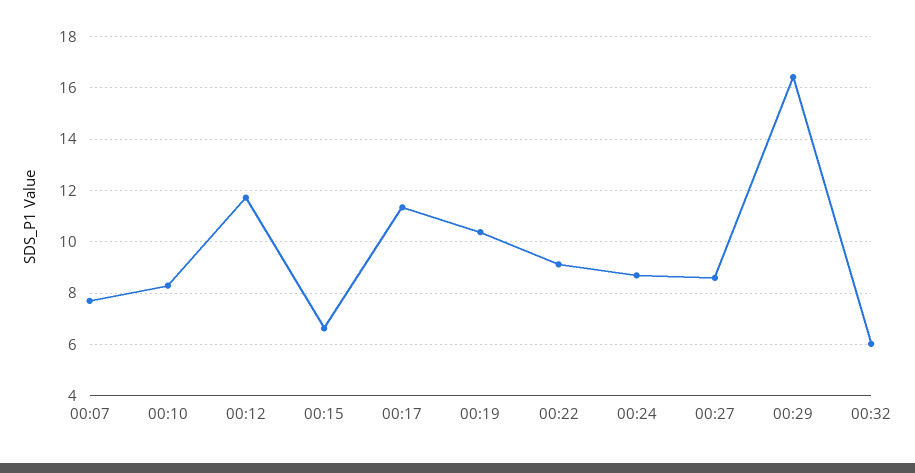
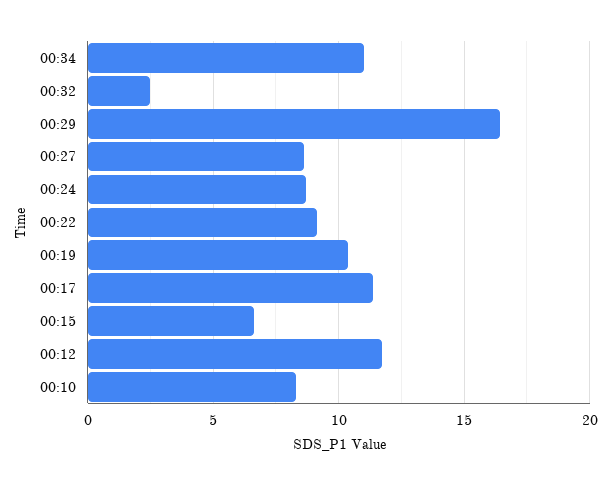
00:07: 7.75 -> none
00:32: 6 -> 2.5
00:34: none -> 11

